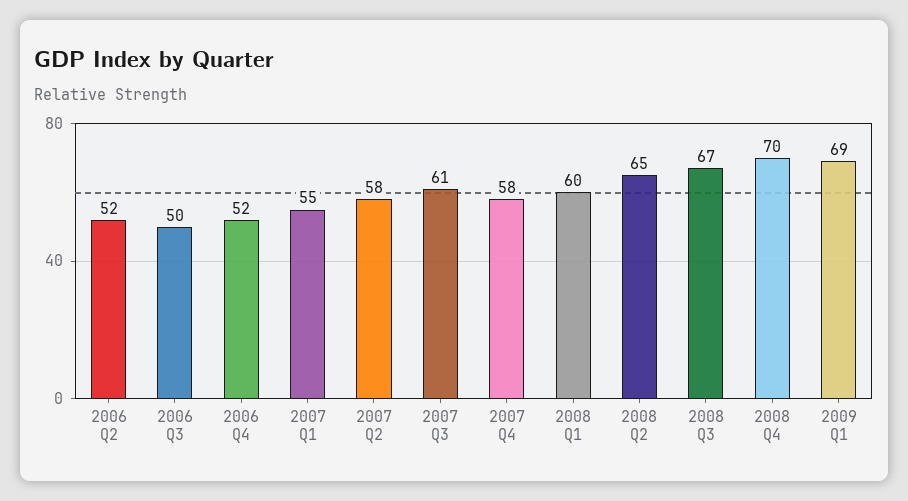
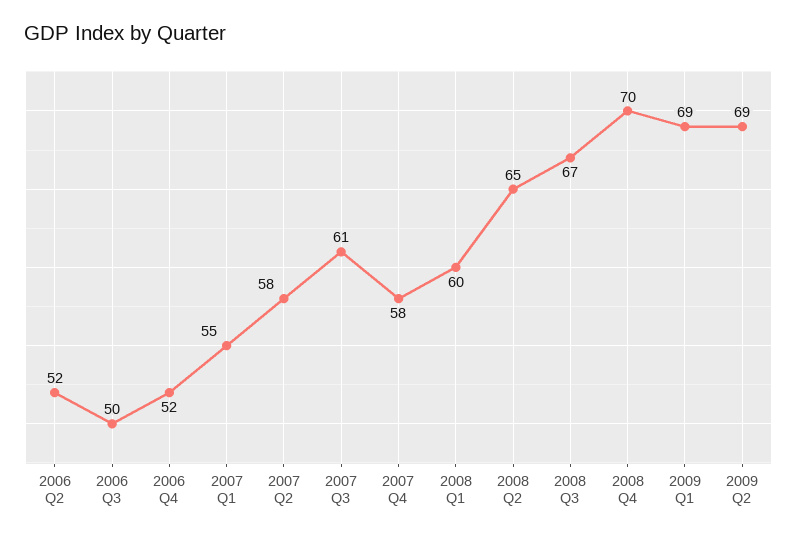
2009 Q2: none -> 69

